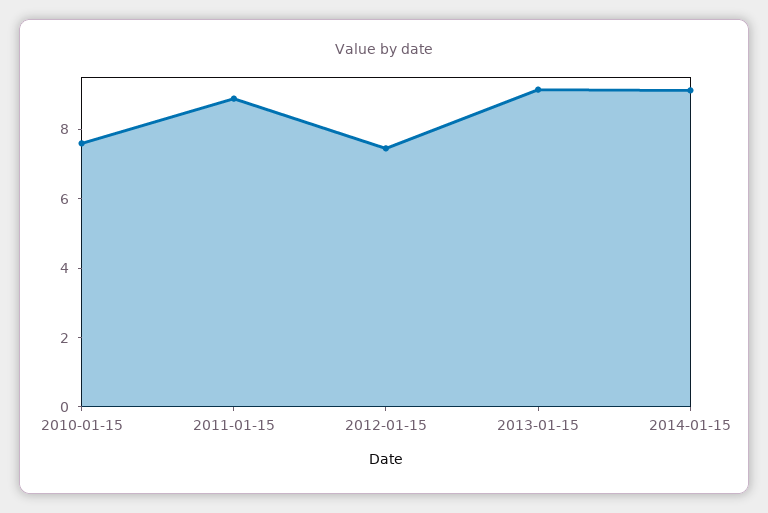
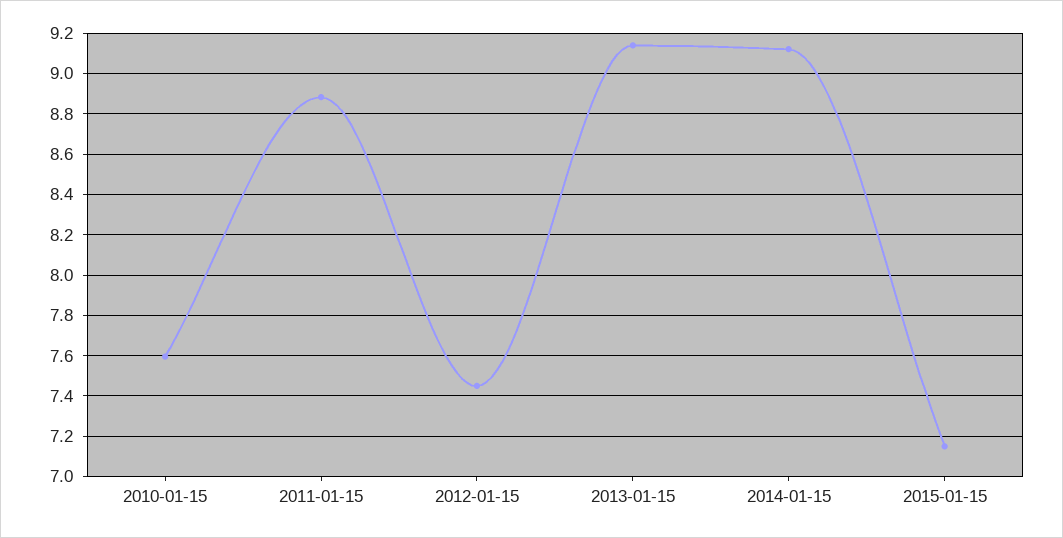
2015-01-15: none -> 7.15

